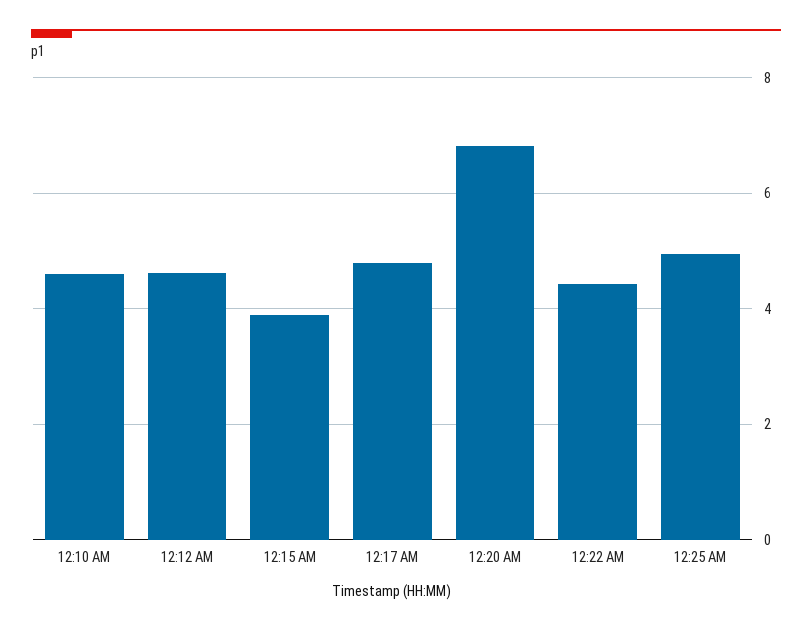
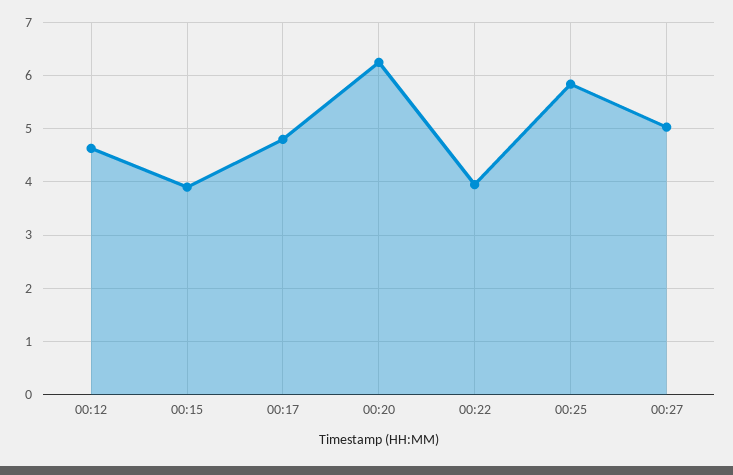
12:10 AM: 4.6 -> none
12:20 AM: 6.8 -> 6.2
12:22 AM: 4.4 -> 4
12:25 AM: 5 -> 5.8
00:27: none -> 5

